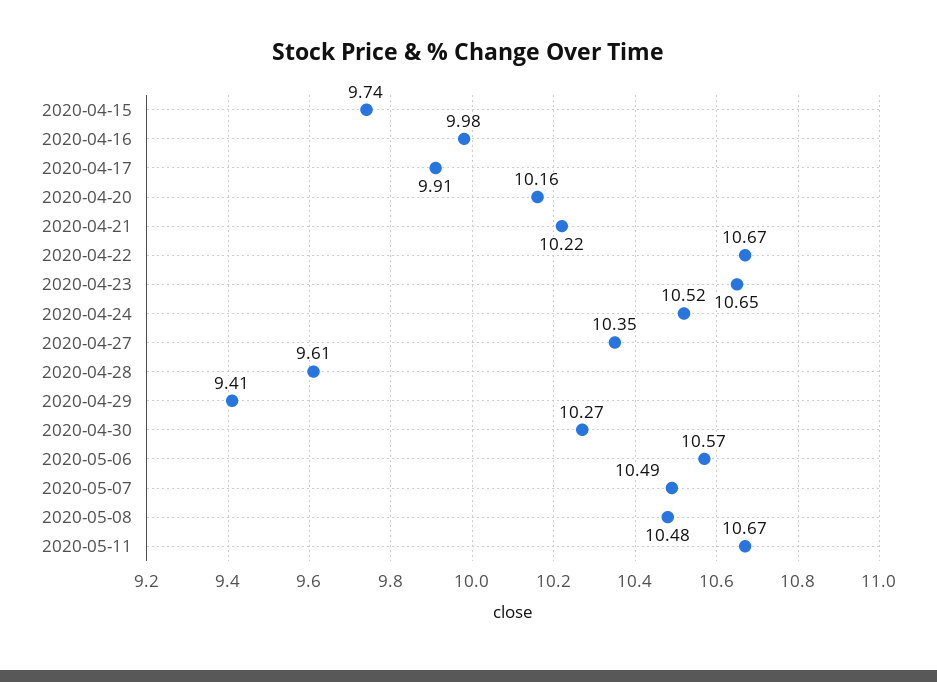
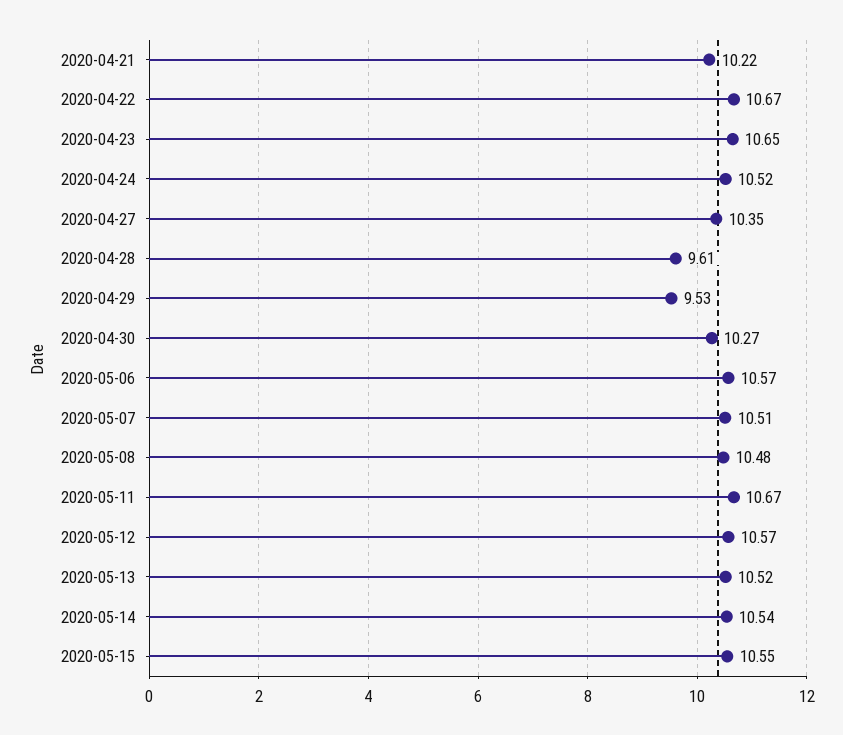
2020-04-15: 9.74 -> none
2020-04-16: 9.98 -> none
2020-04-17: 9.91 -> none
2020-04-20: 10.16 -> none
2020-04-29: 9.41 -> 9.53
2020-05-07: 10.49 -> 10.51
2020-05-12: none -> 10.57
2020-05-13: none -> 10.52
2020-05-14: none -> 10.54
2020-05-15: none -> 10.55

